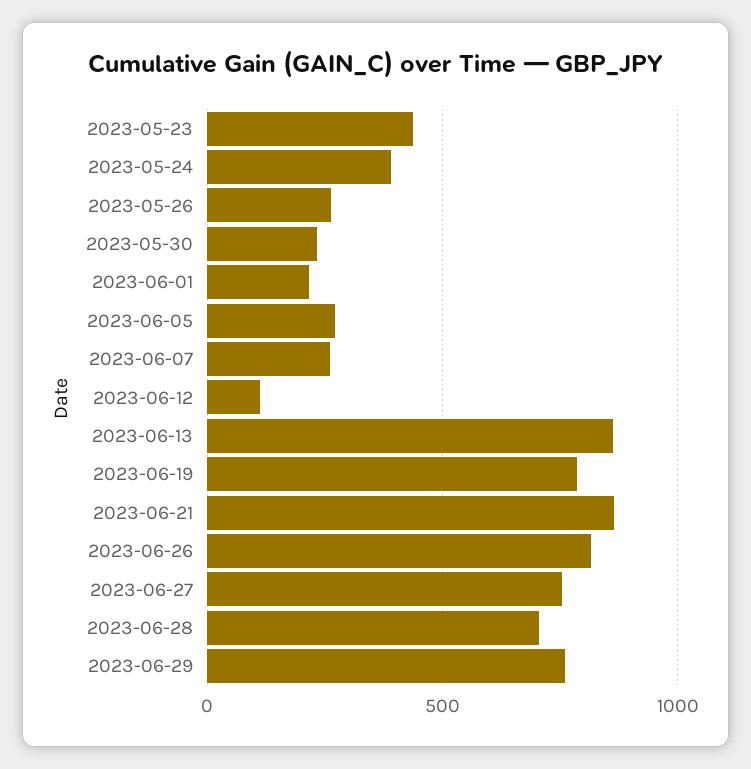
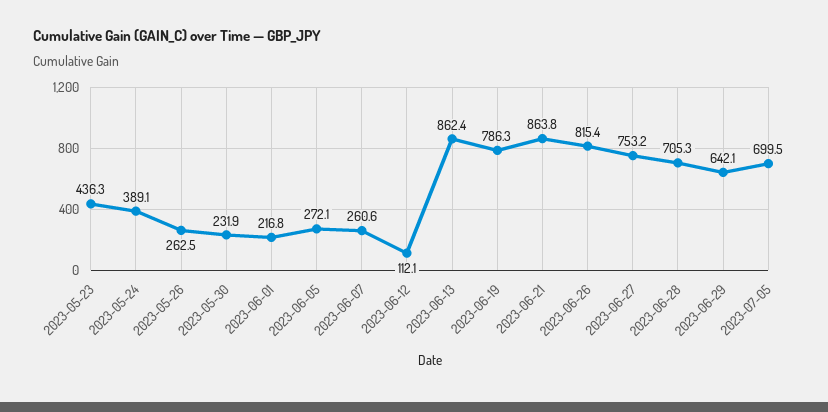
2023-06-29: 750 -> 642.1
2023-07-05: none -> 699.5

